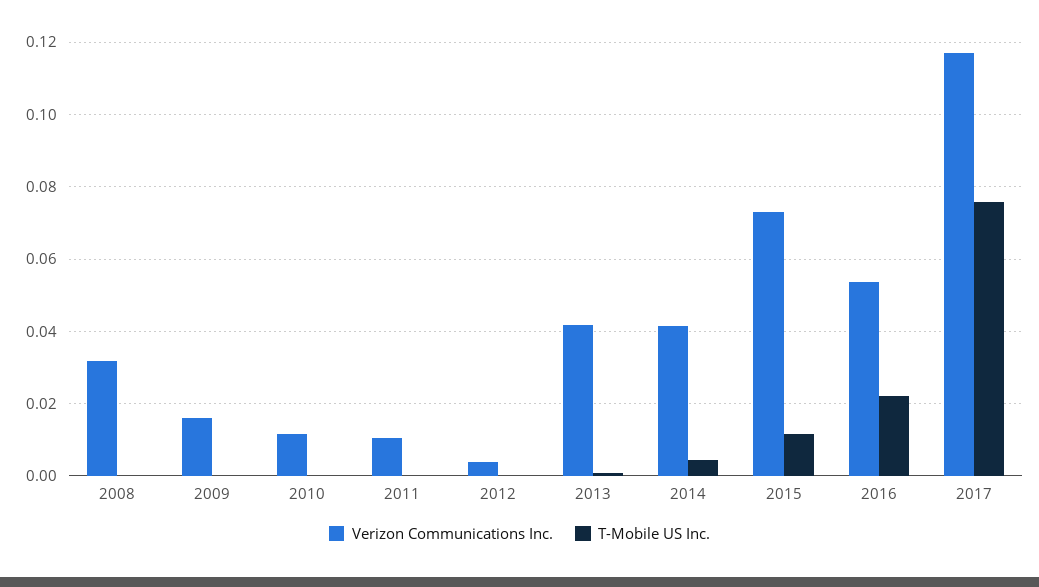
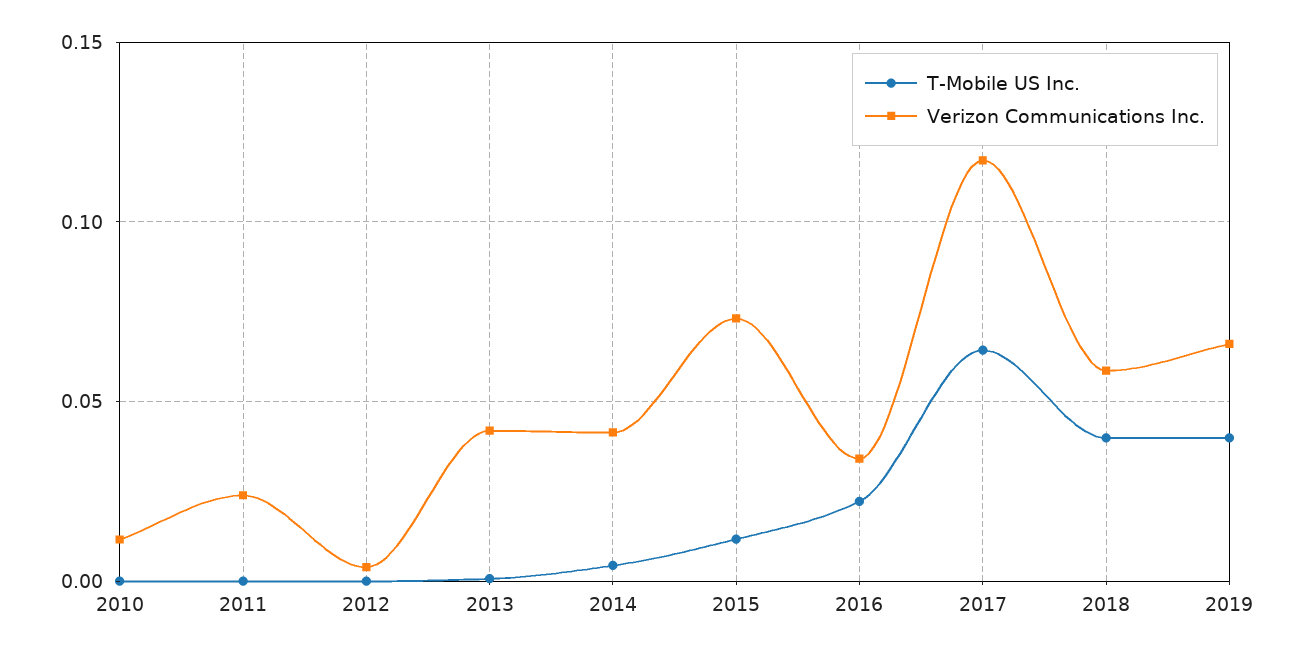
Verizon Communications Inc., 2008: 0.032 -> none
T-Mobile US Inc., 2008: 0 -> none
Verizon Communications Inc., 2009: 0.016 -> none
T-Mobile US Inc., 2009: 0 -> none
Verizon Communications Inc., 2011: 0.01 -> 0.025
Verizon Communications Inc., 2016: 0.054 -> 0.035
T-Mobile US Inc., 2017: 0.076 -> 0.065
T-Mobile US Inc., 2018: none -> 0.04
Verizon Communications Inc., 2018: none -> 0.06
T-Mobile US Inc., 2019: none -> 0.04
Verizon Communications Inc., 2019: none -> 0.065

